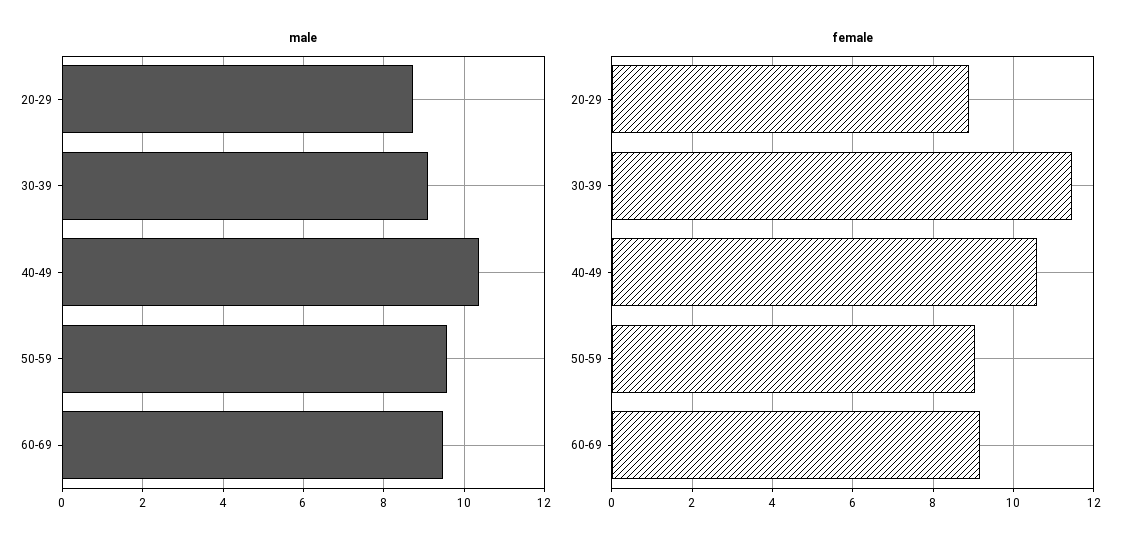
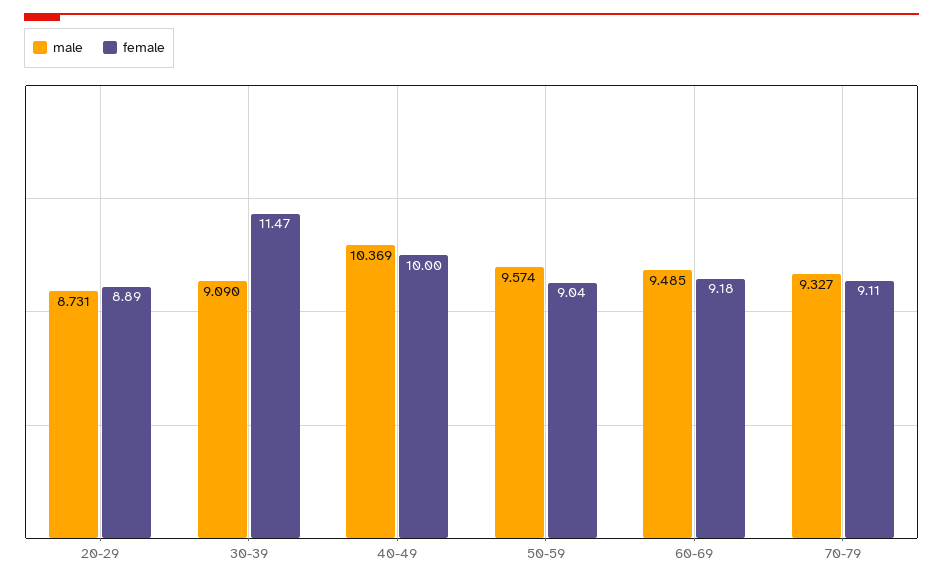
female, 40-49: 10.6 -> 10
male, 70-79: none -> 9.327
female, 70-79: none -> 9.11

